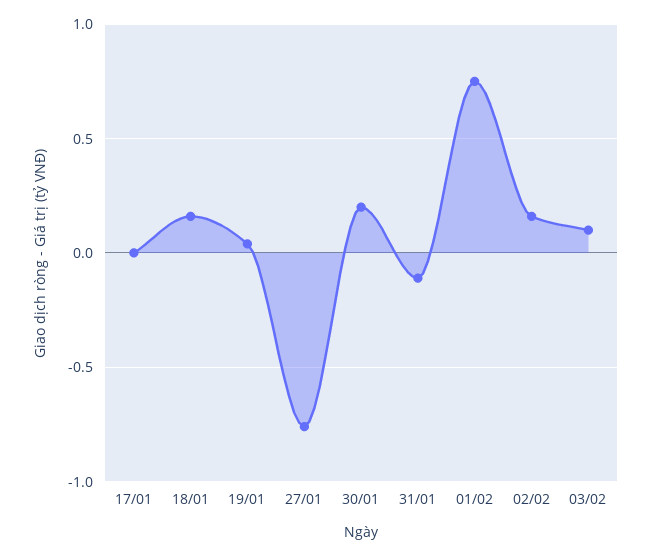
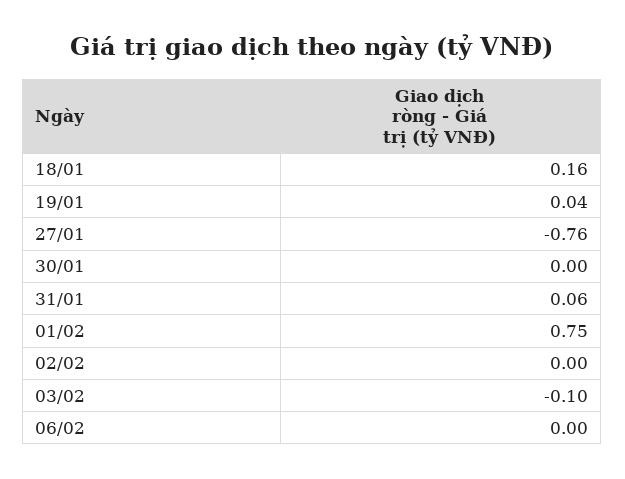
17/01: 0 -> none
30/01: 0.2 -> 0
31/01: -0.1 -> 0.06
02/02: 0.15 -> 0
03/02: 0.1 -> -0.1
06/02: none -> 0

